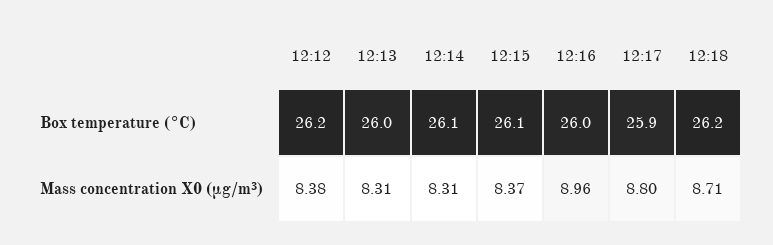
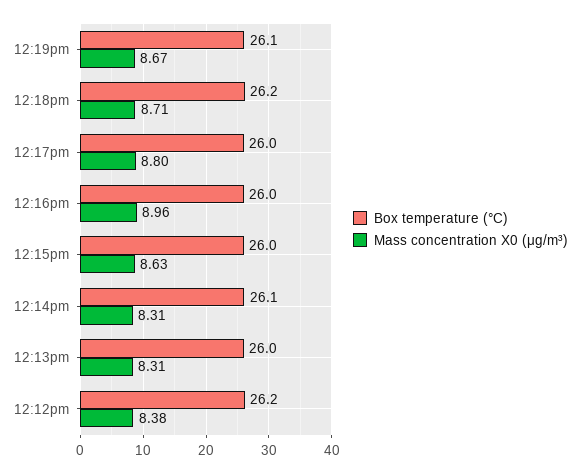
Box temperature (°C), 12:15: 26.1 -> 26
Box temperature (°C), 12:17: 25.9 -> 26
Mass concentration X0 (μg/m³), 12:15: 8.37 -> 8.63
Box temperature (°C), 12:19pm: none -> 26.1
Mass concentration X0 (μg/m³), 12:19pm: none -> 8.67

